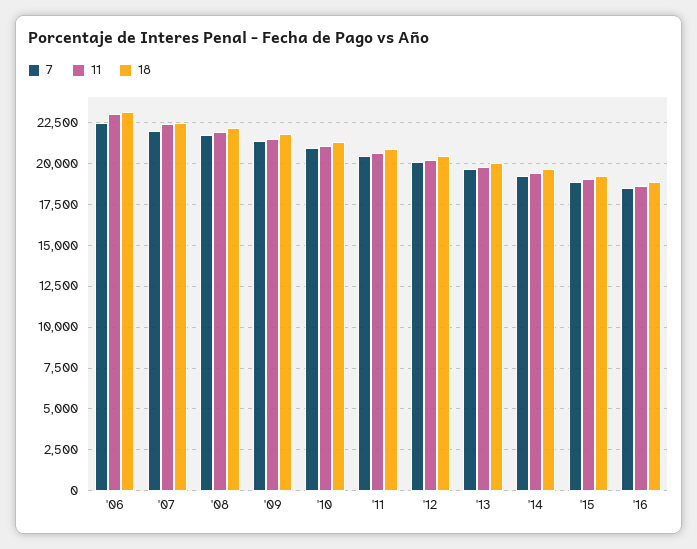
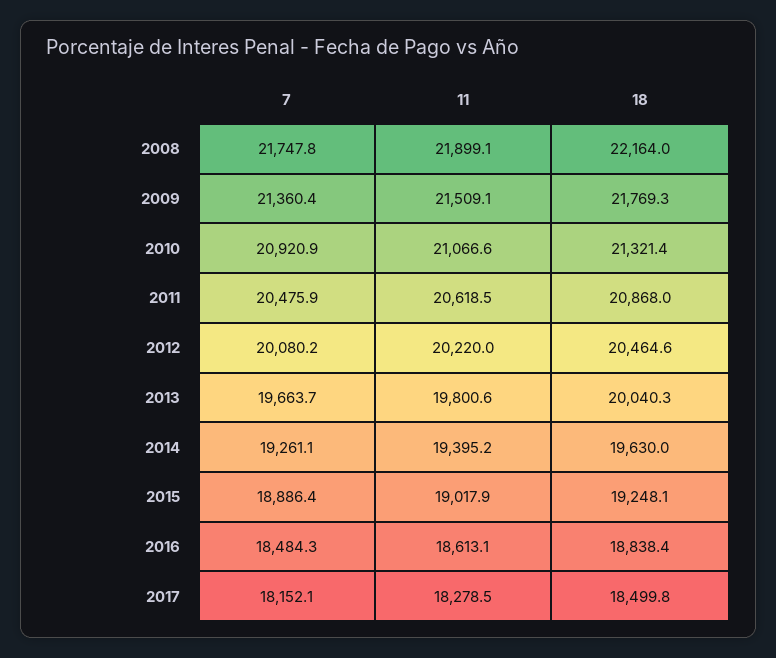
7, '06: 22500 -> none
11, '06: 23000 -> none
18, '06: 23000 -> none
7, '07: 22000 -> none
11, '07: 22500 -> none
18, '07: 22500 -> none
7, 2017: none -> 18152.1
11, 2017: none -> 18278.5
18, 2017: none -> 18499.8

